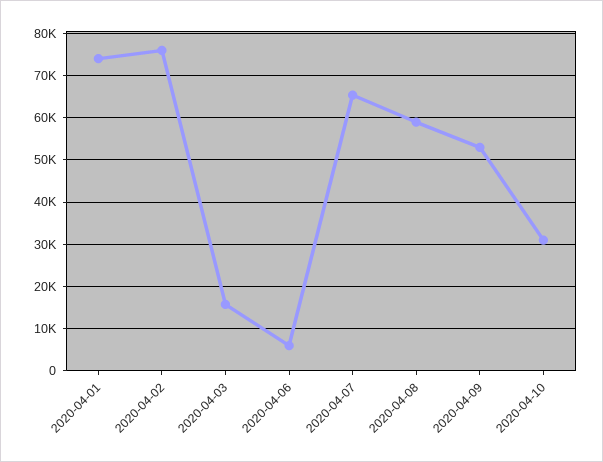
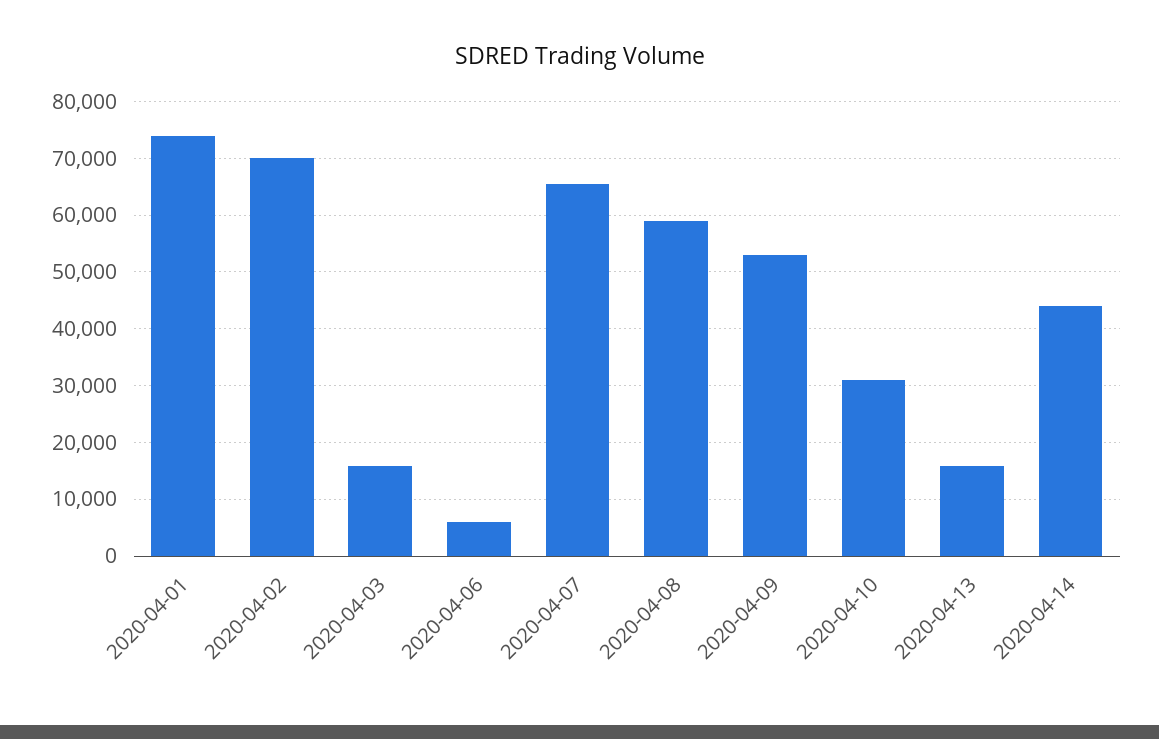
2020-04-02: 76000 -> 70000
2020-04-13: none -> 16000
2020-04-14: none -> 44000

